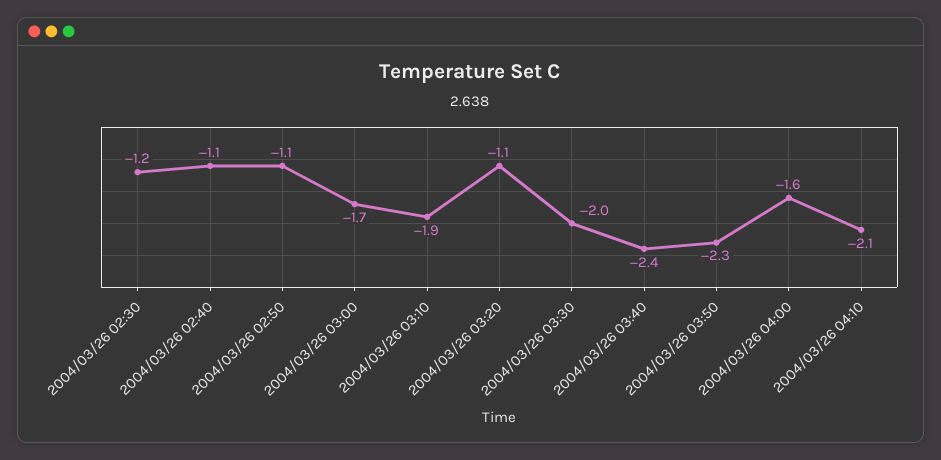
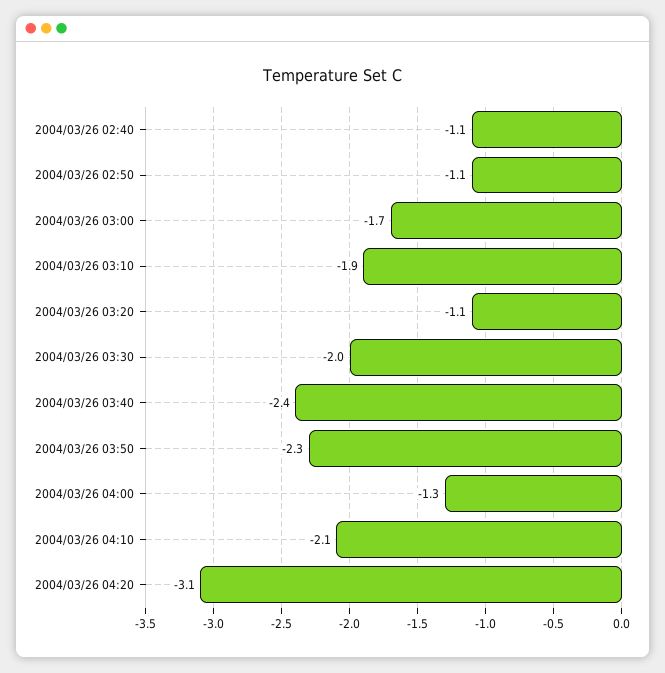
2004/03/26 02:30: -1.2 -> none
2004/03/26 04:00: -1.6 -> -1.3
2004/03/26 04:20: none -> -3.1

